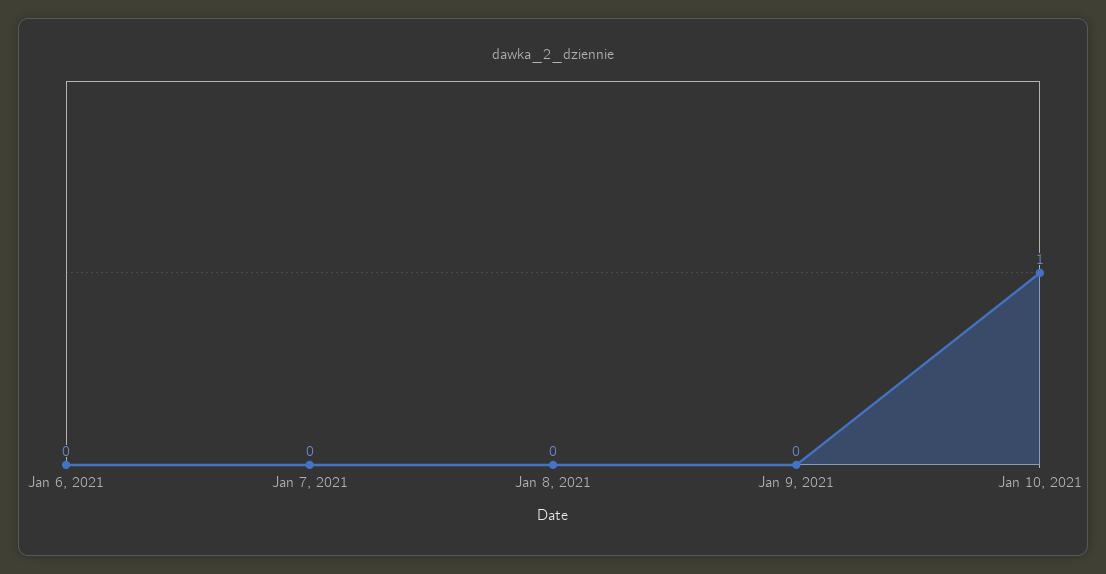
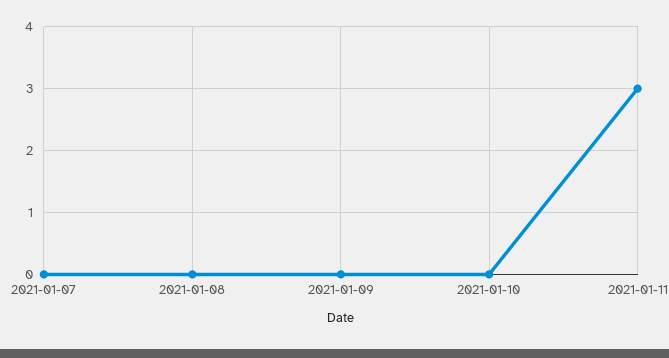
Jan 6, 2021: 0 -> none
Jan 10, 2021: 1 -> 0
2021-01-11: none -> 3

